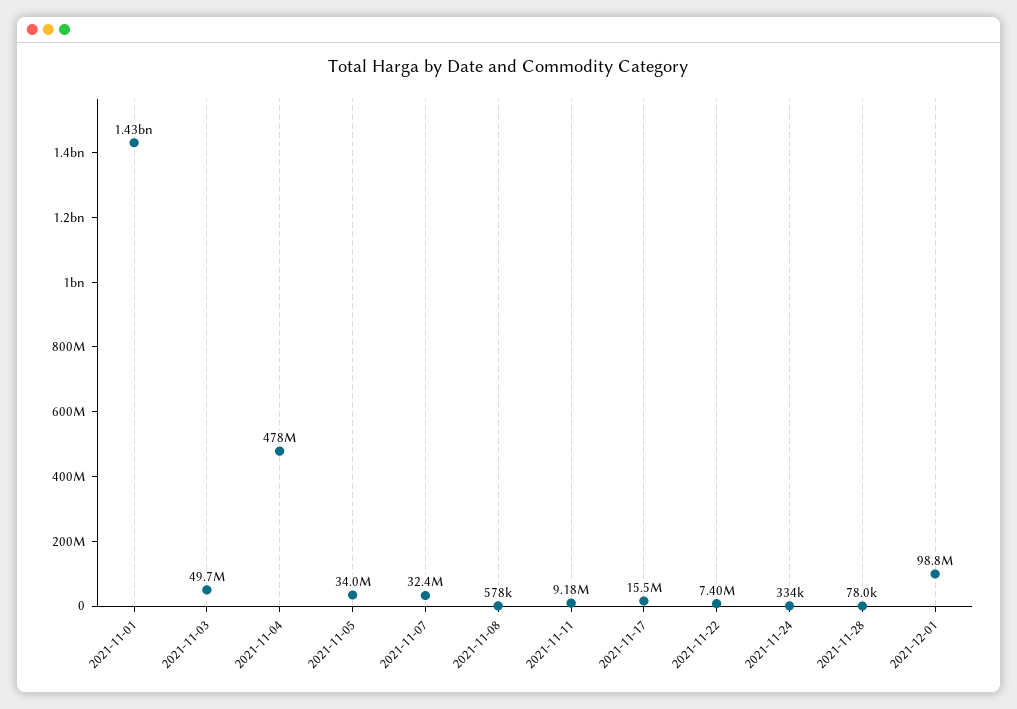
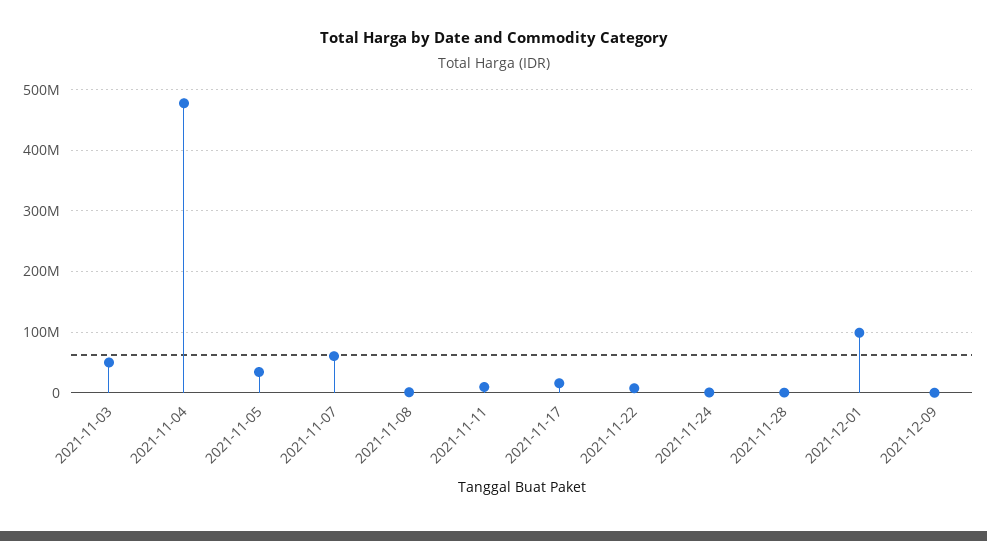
2021-11-01: 1430000000 -> none
2021-11-07: 32400000 -> 60000000
2021-12-09: none -> 0

